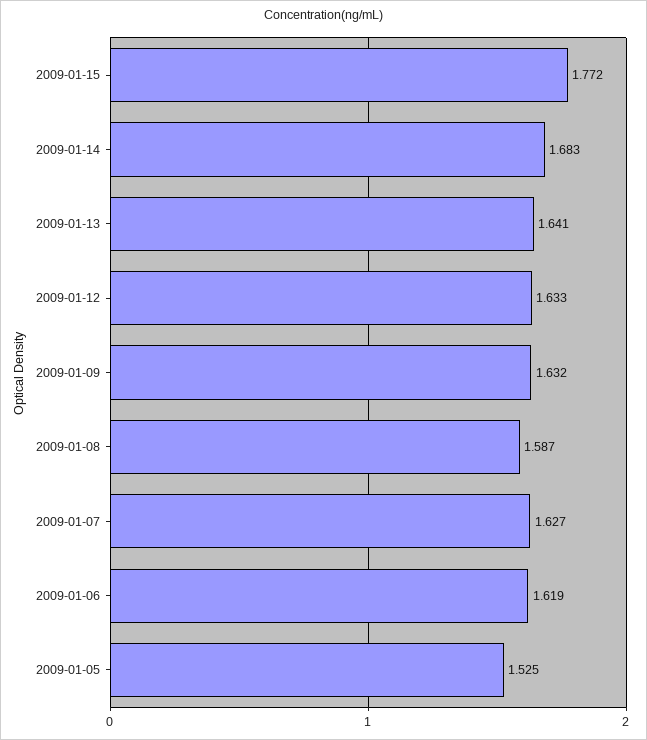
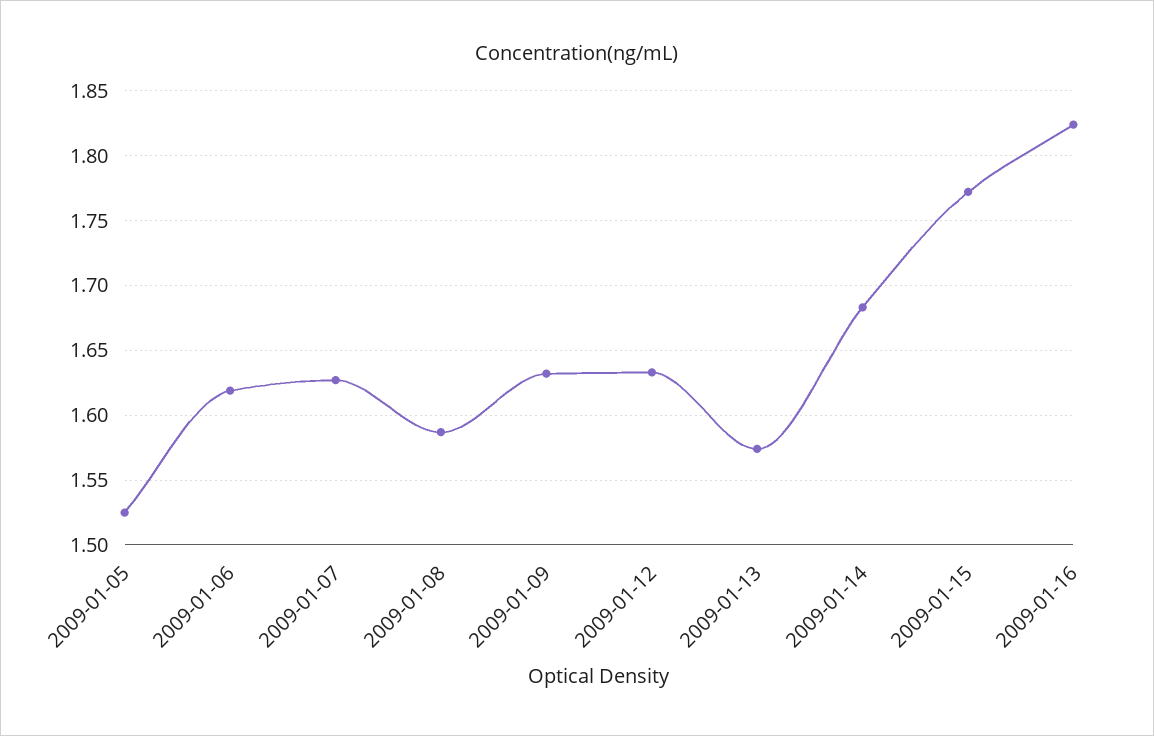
2009-01-13: 1.641 -> 1.575
2009-01-16: none -> 1.825

